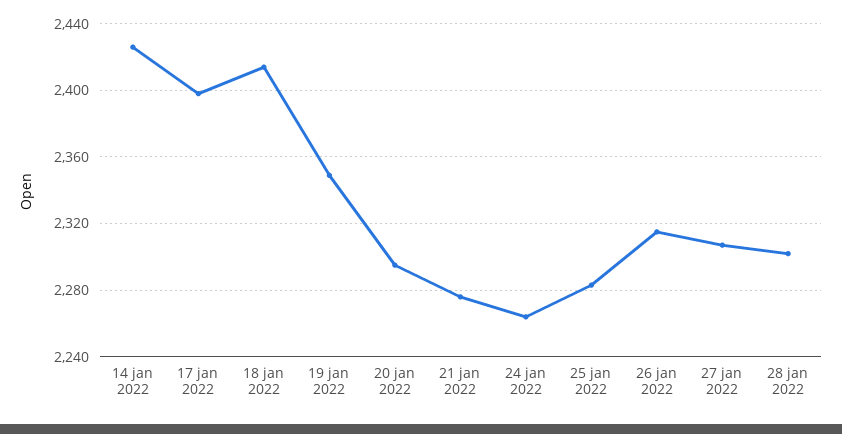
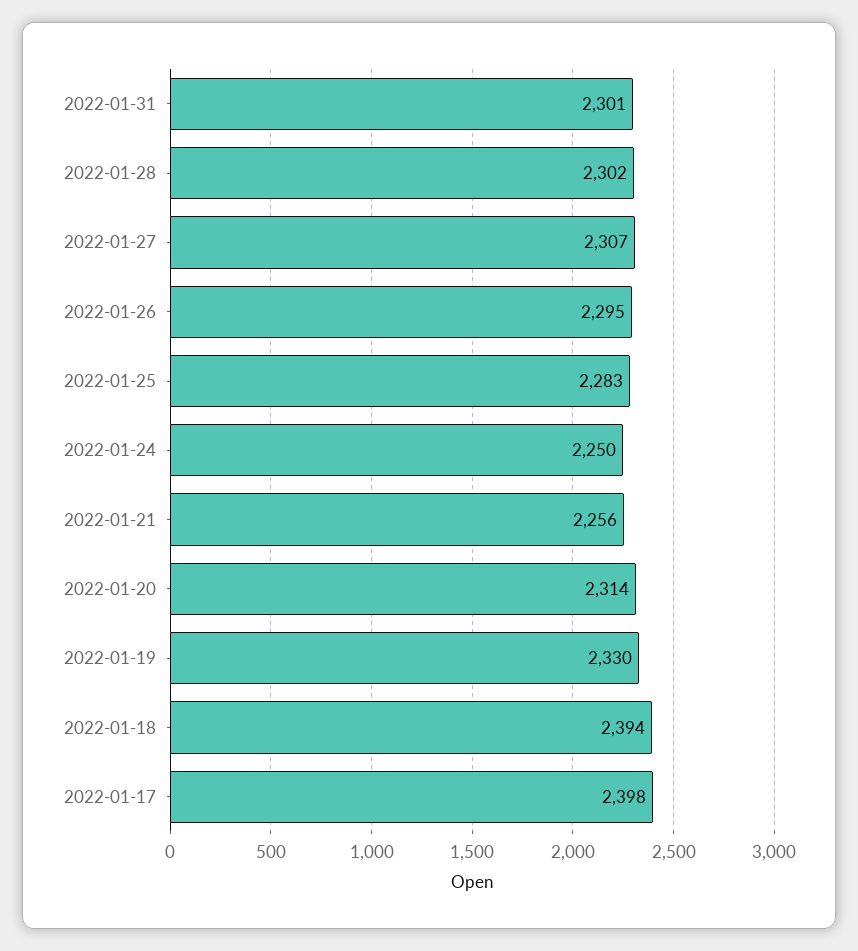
14 jan 2022: 2425 -> none
18 jan 2022: 2415 -> 2394
19 jan 2022: 2350 -> 2330
20 jan 2022: 2295 -> 2314
21 jan 2022: 2275 -> 2256
24 jan 2022: 2265 -> 2250
26 jan 2022: 2315 -> 2295
2022-01-31: none -> 2301

